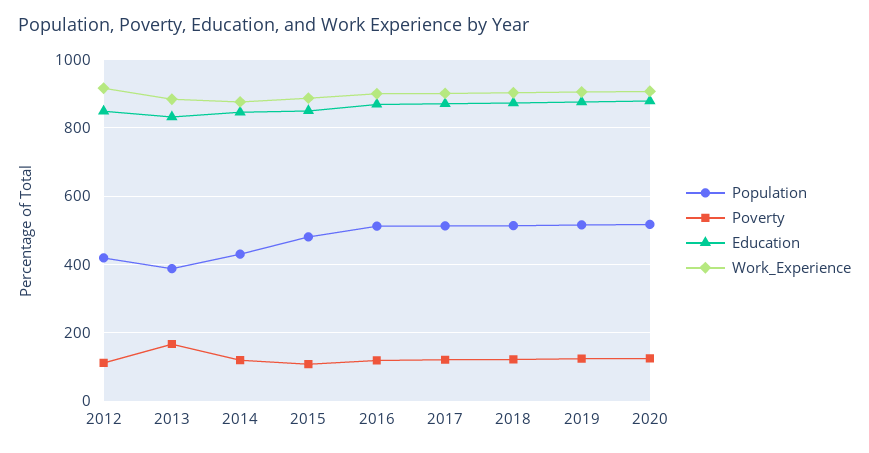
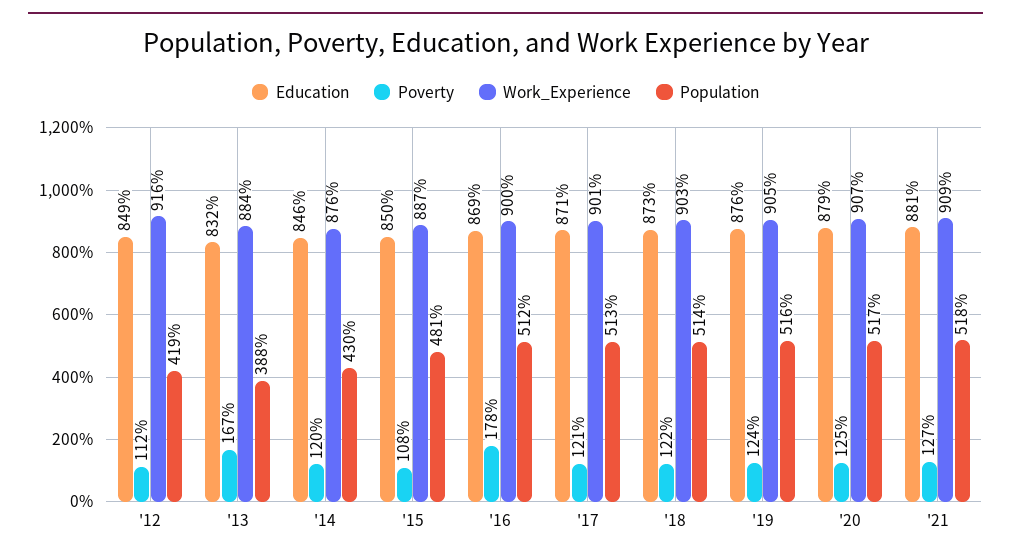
Poverty, 2016: 120 -> 178
Education, '21: none -> 881
Poverty, '21: none -> 127
Work_Experience, '21: none -> 909
Population, '21: none -> 518

